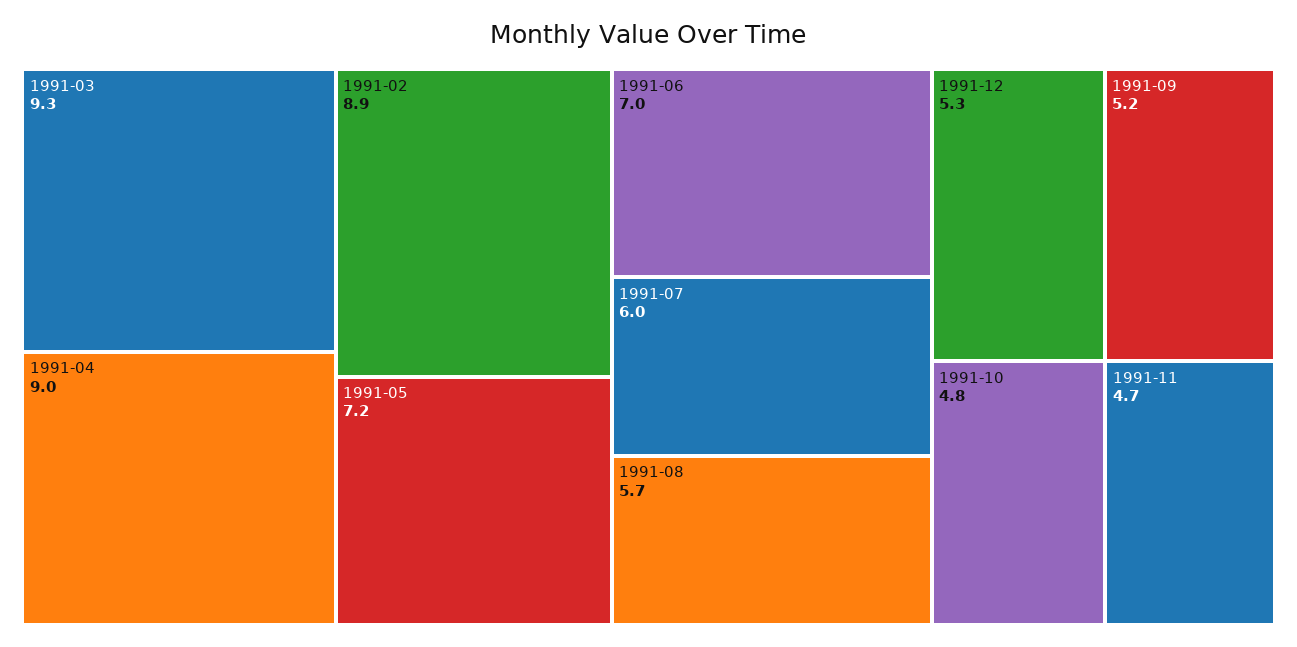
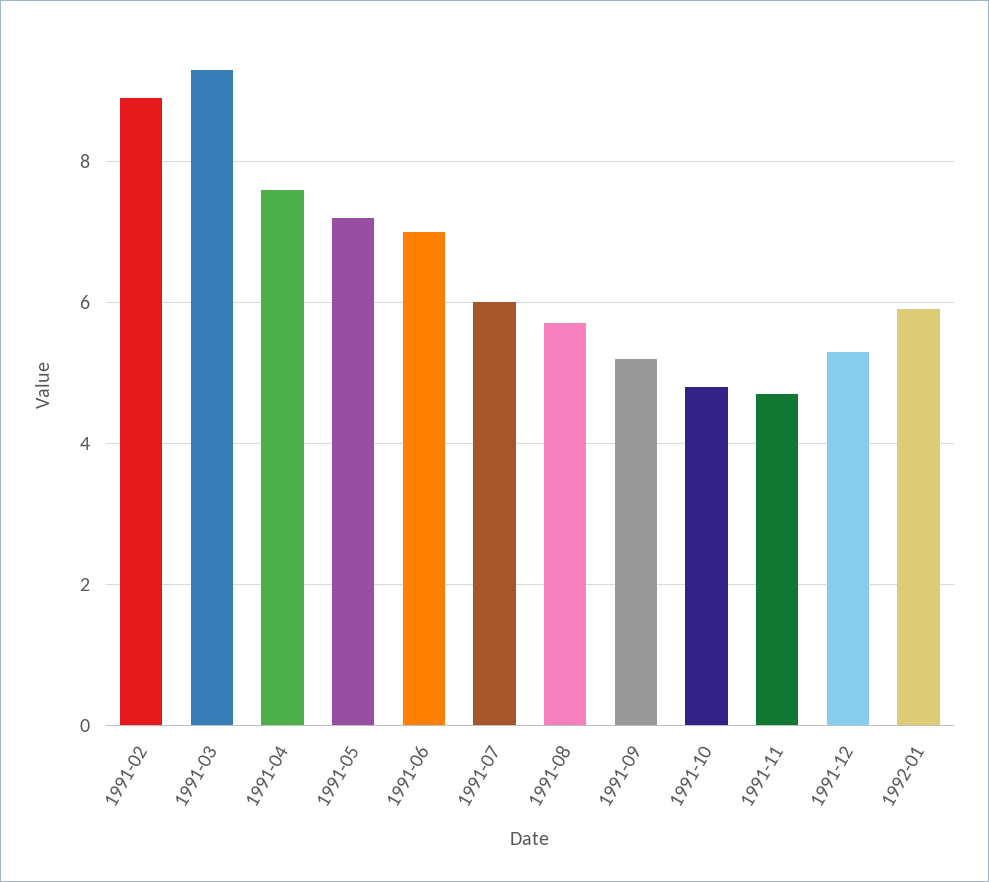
1991-04: 9 -> 7.5
1992-01: none -> 6

